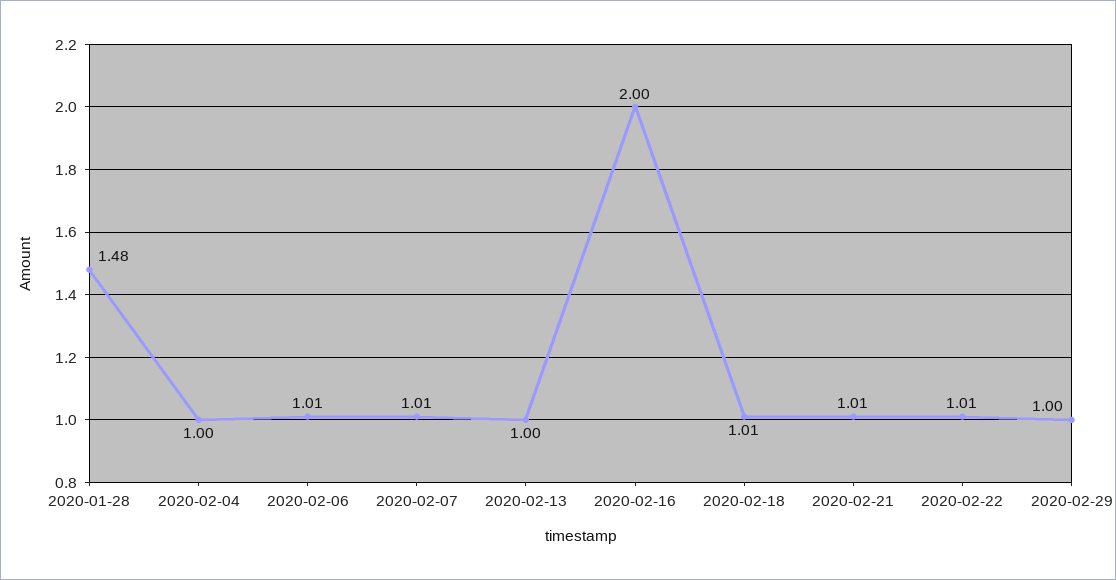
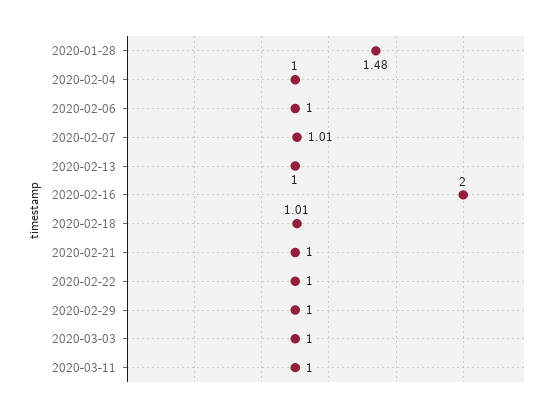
2020-02-06: 1.01 -> 1
2020-02-21: 1.01 -> 1
2020-02-22: 1.01 -> 1
2020-03-03: none -> 1
2020-03-11: none -> 1

